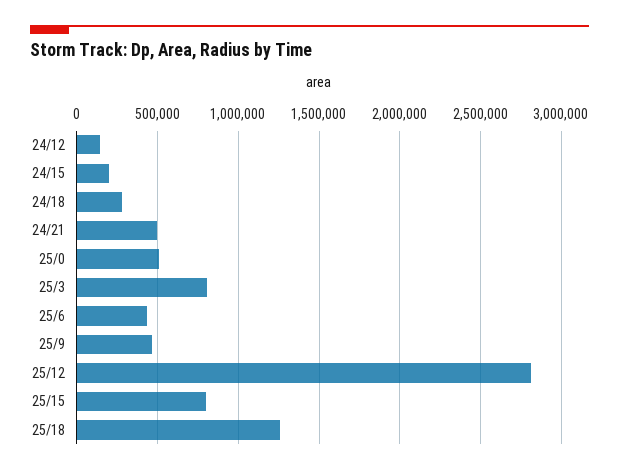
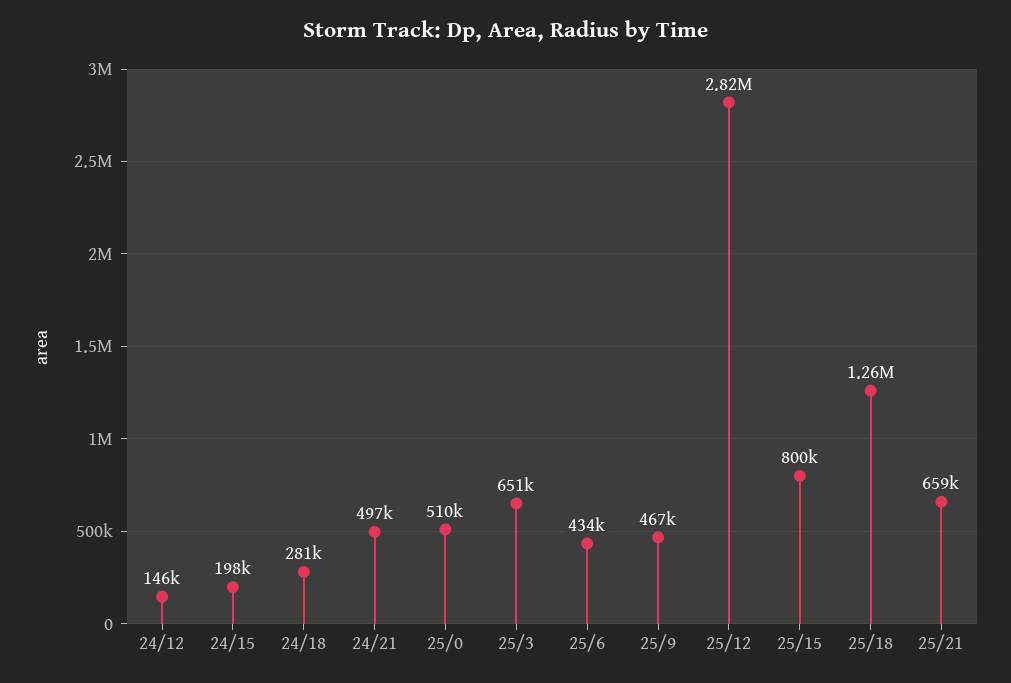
25/3: 800000 -> 651000
25/21: none -> 659000

